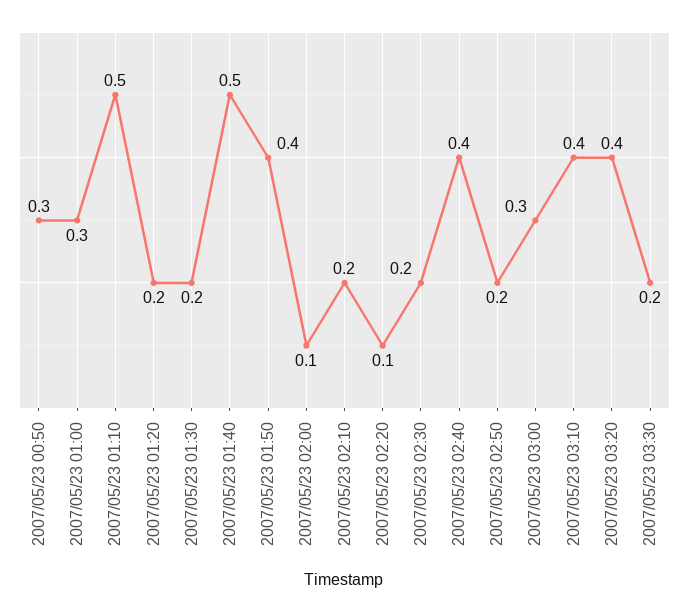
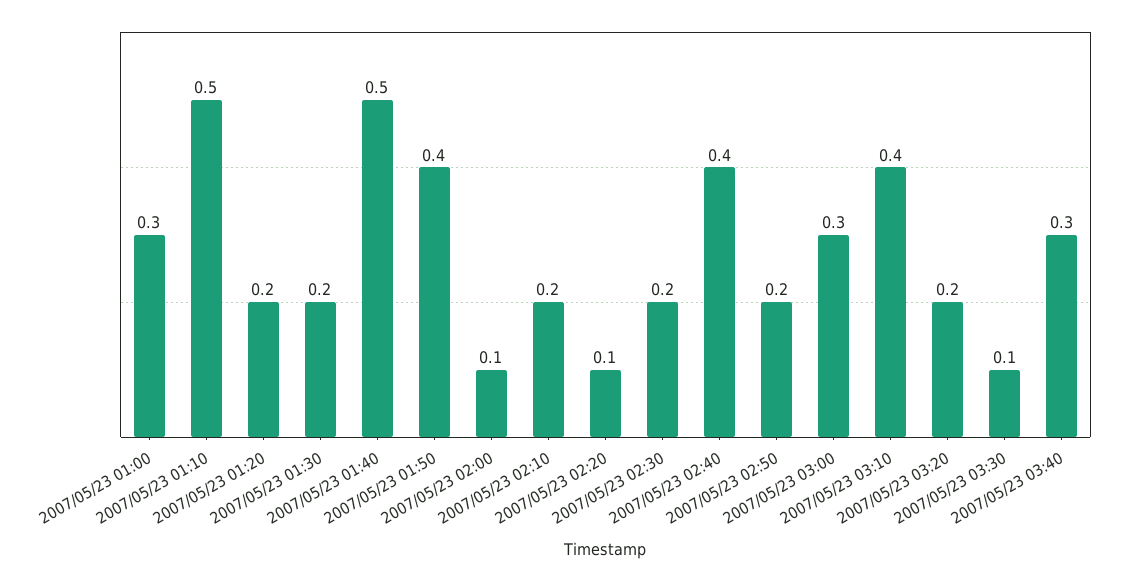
2007/05/23 00:50: 0.3 -> none
2007/05/23 03:20: 0.4 -> 0.2
2007/05/23 03:30: 0.2 -> 0.1
2007/05/23 03:40: none -> 0.3

